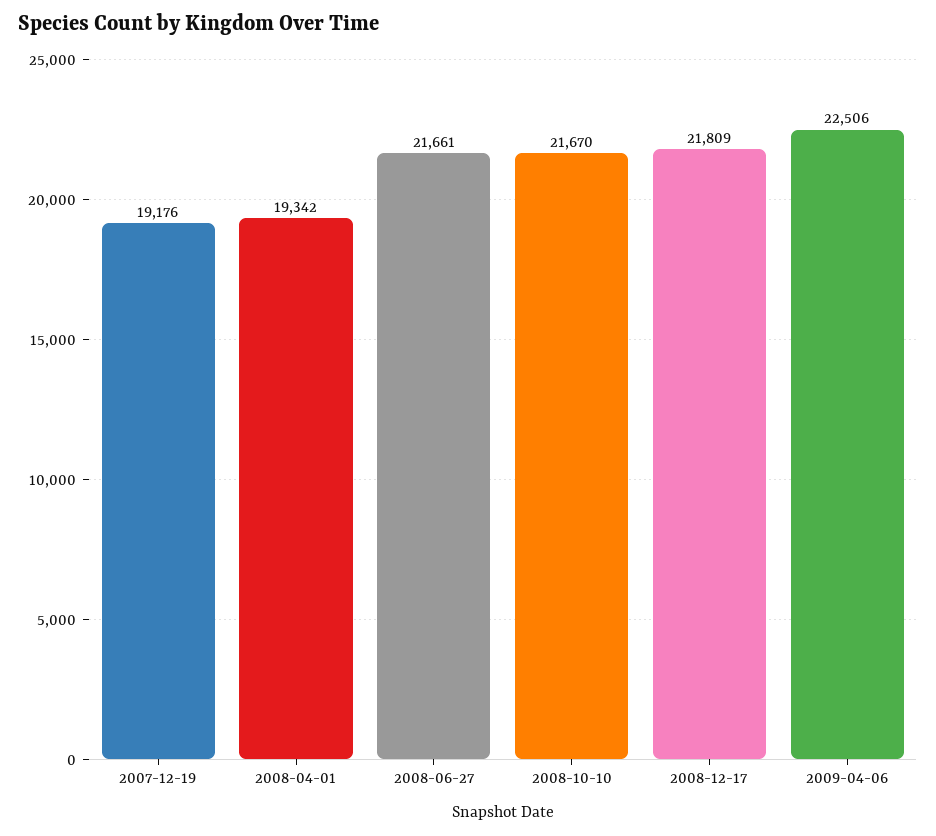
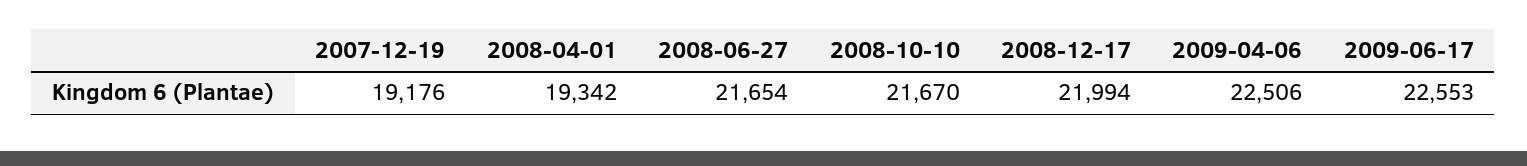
2008-06-27: 21661 -> 21654
2008-12-17: 21809 -> 21994
2009-06-17: none -> 22553

